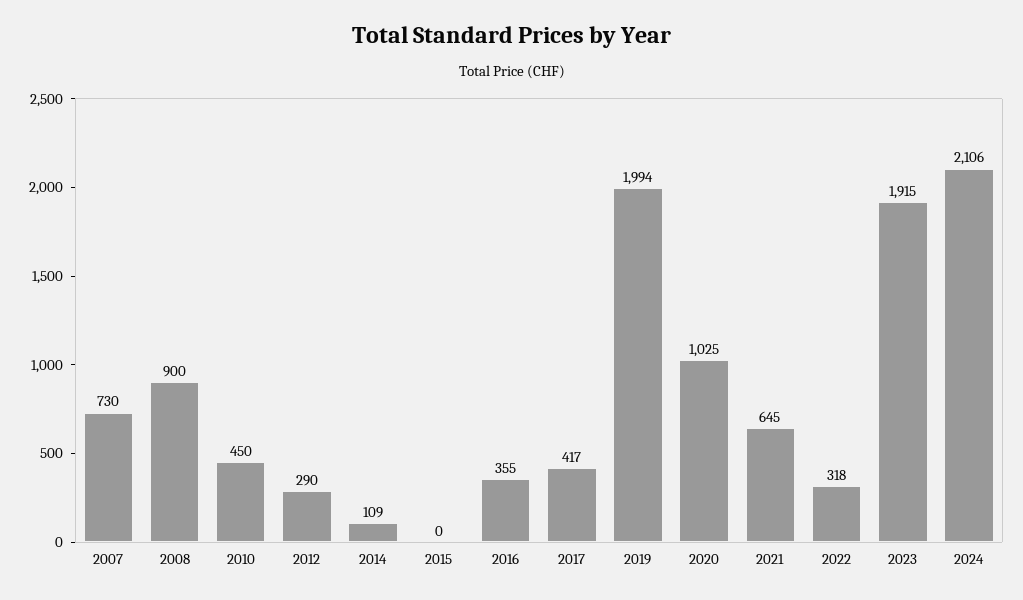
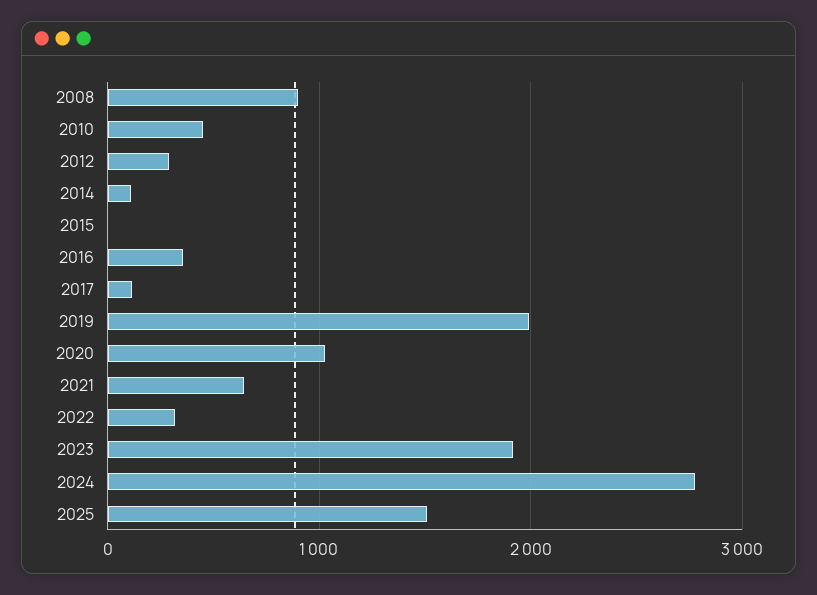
2007: 730 -> none
2017: 417 -> 100
2024: 2106 -> 2800
2025: none -> 1500

